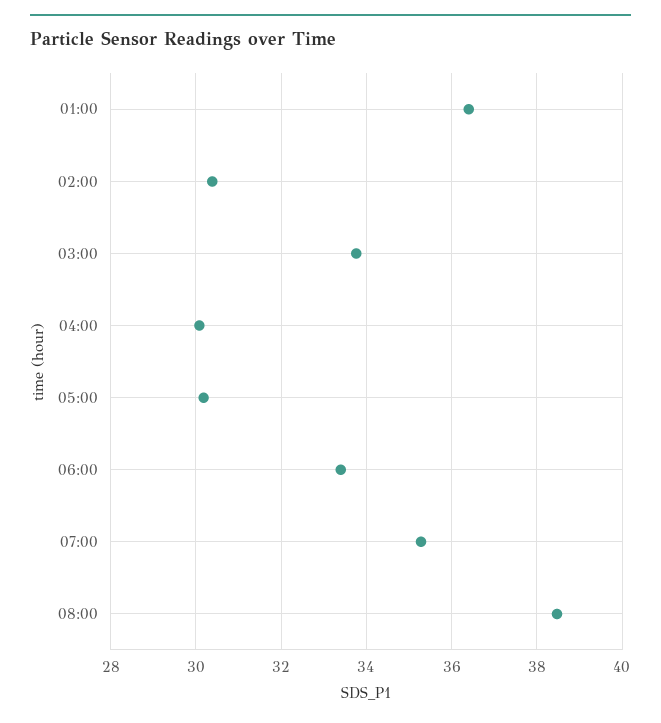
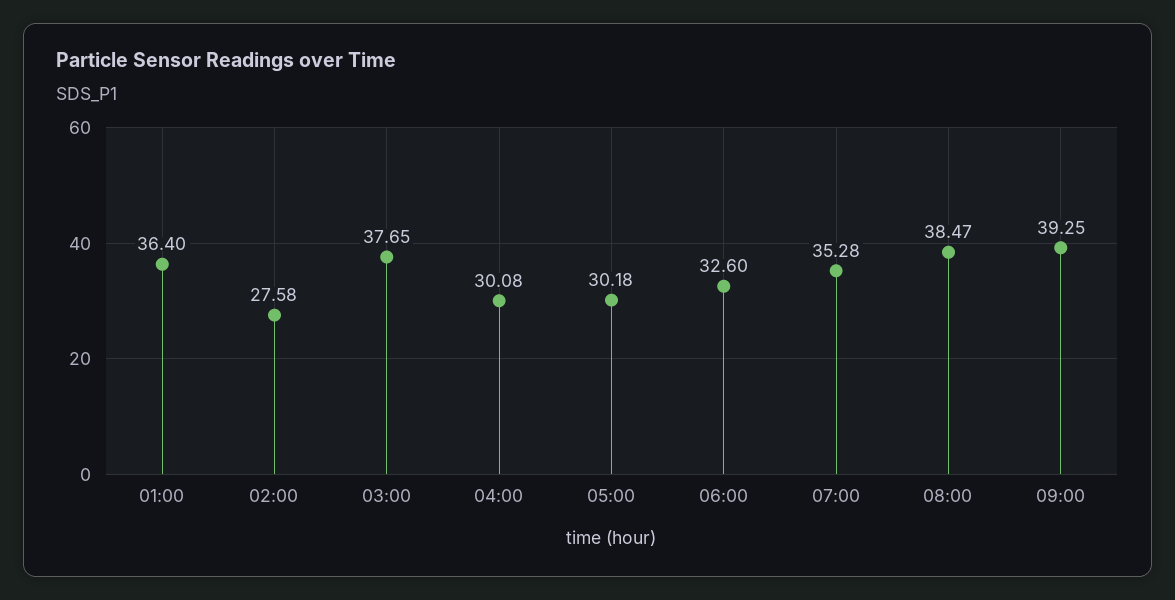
02:00: 30.4 -> 27.58
03:00: 33.8 -> 37.65
06:00: 33.4 -> 32.6
09:00: none -> 39.25

